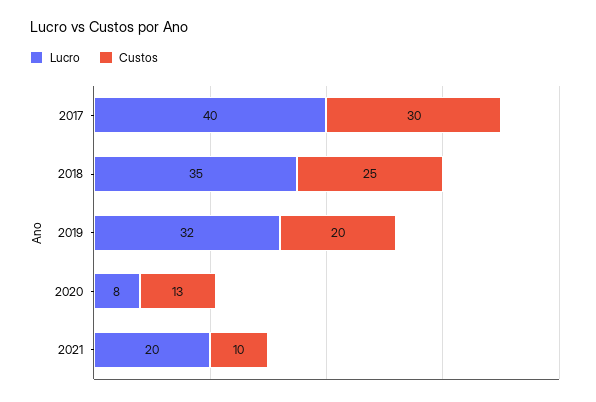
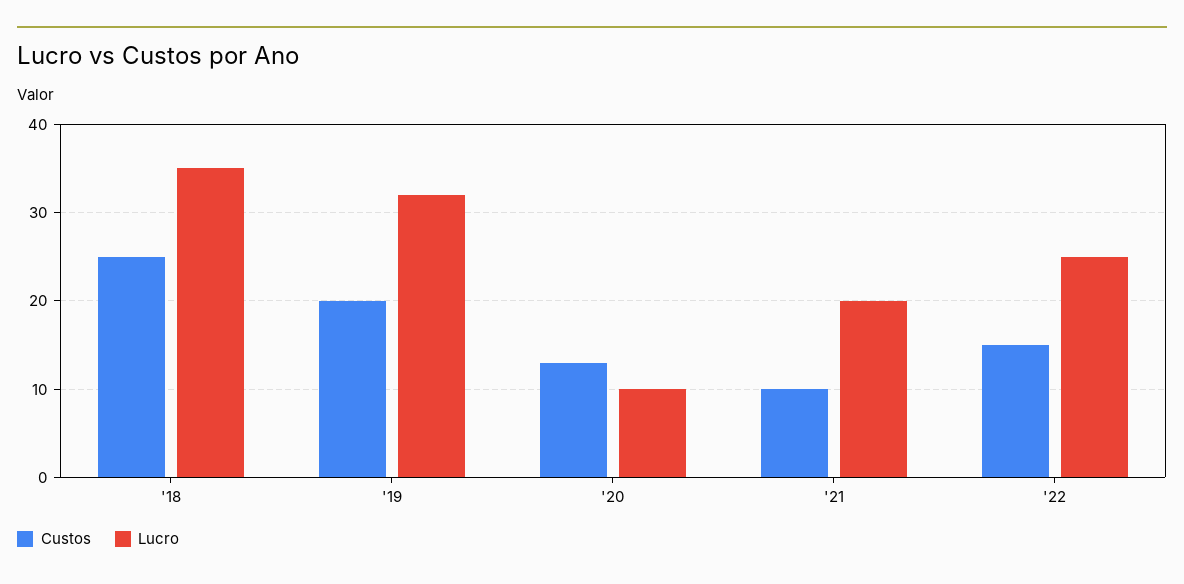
Lucro, 2017: 40 -> none
Custos, 2017: 30 -> none
Lucro, 2020: 8 -> 10
Custos, '22: none -> 15
Lucro, '22: none -> 25

